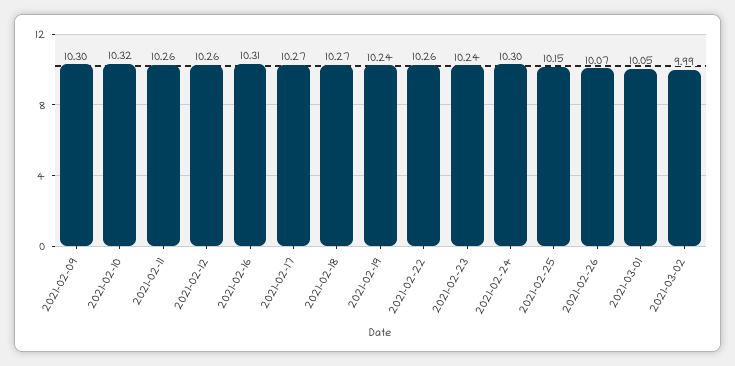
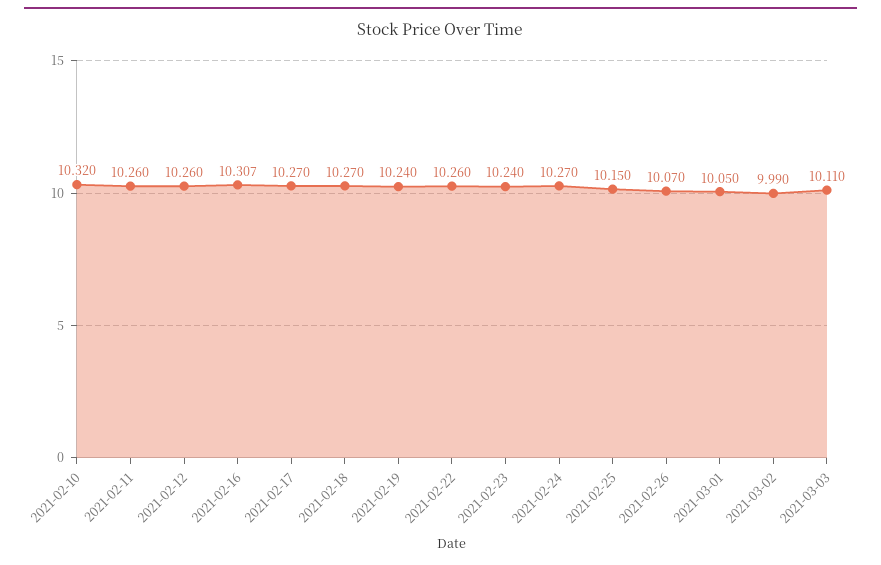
2021-02-09: 10.3 -> none
2021-02-24: 10.3 -> 10.27
2021-03-03: none -> 10.11

